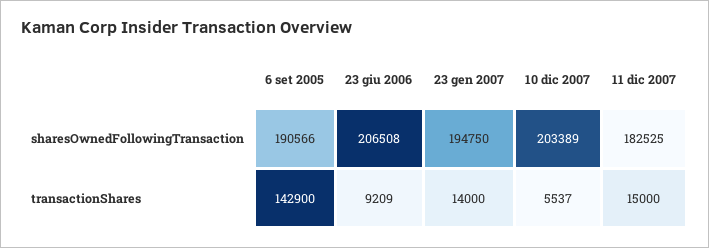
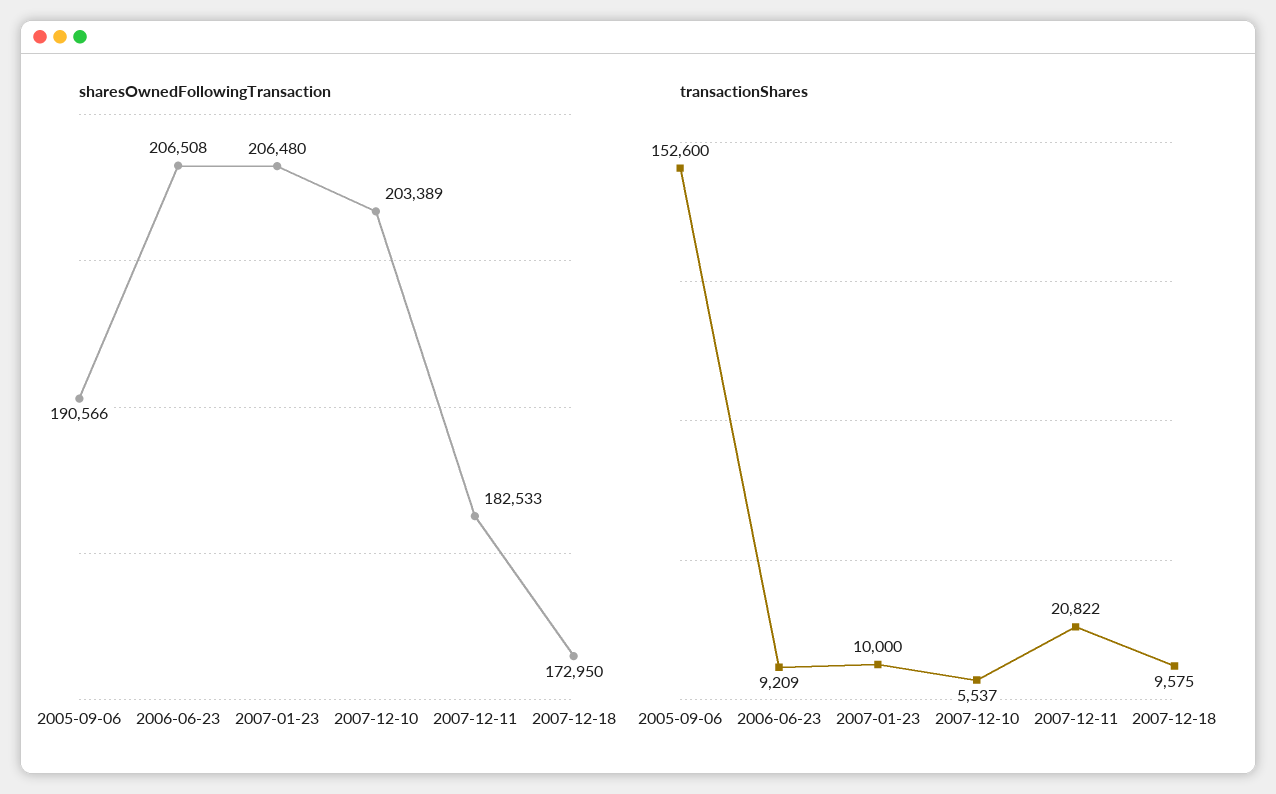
sharesOwnedFollowingTransaction, 23 gen 2007: 194750 -> 206480
sharesOwnedFollowingTransaction, 11 dic 2007: 182525 -> 182533
transactionShares, 6 set 2005: 142900 -> 152600
transactionShares, 23 gen 2007: 14000 -> 10000
transactionShares, 11 dic 2007: 15000 -> 20822
sharesOwnedFollowingTransaction, 2007-12-18: none -> 172950
transactionShares, 2007-12-18: none -> 9575

